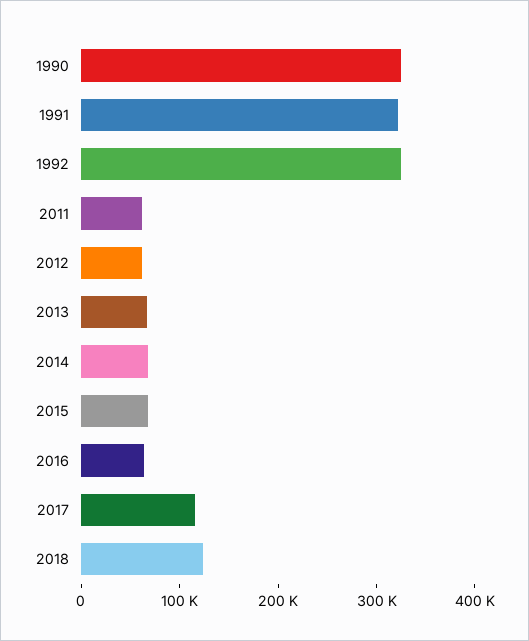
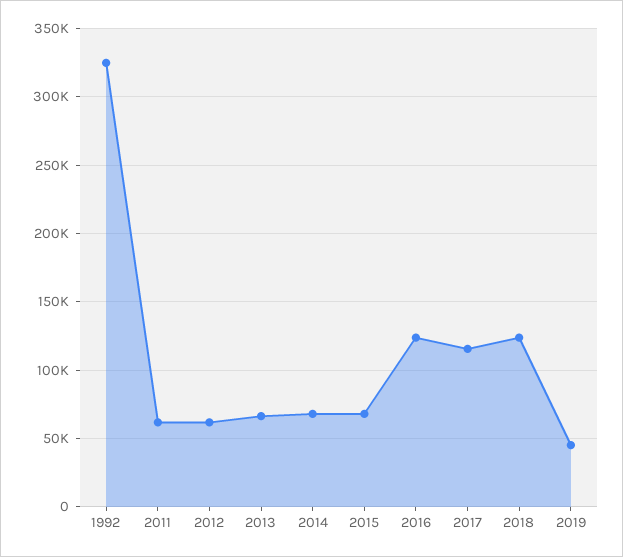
1990: 320000 -> none
1991: 320000 -> none
2016: 60000 -> 125000
2019: none -> 45000

